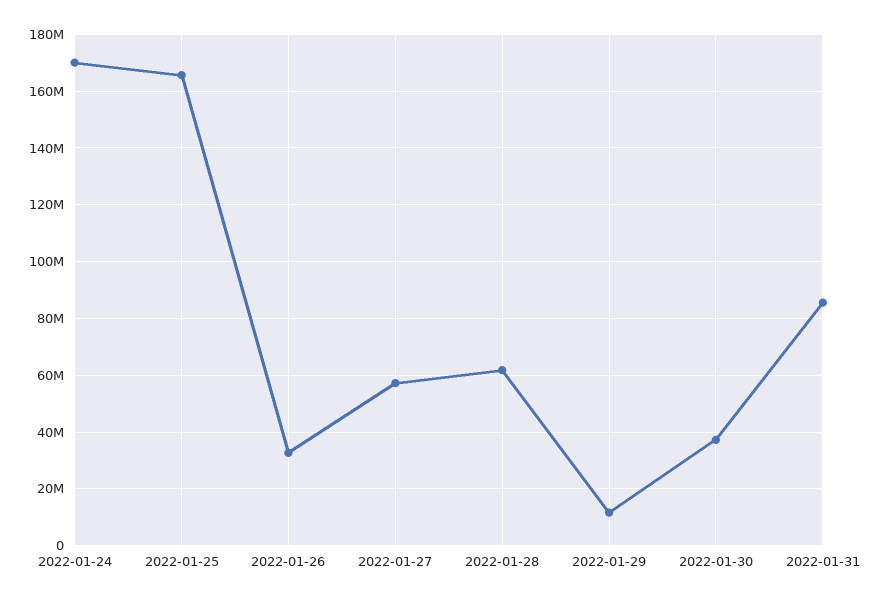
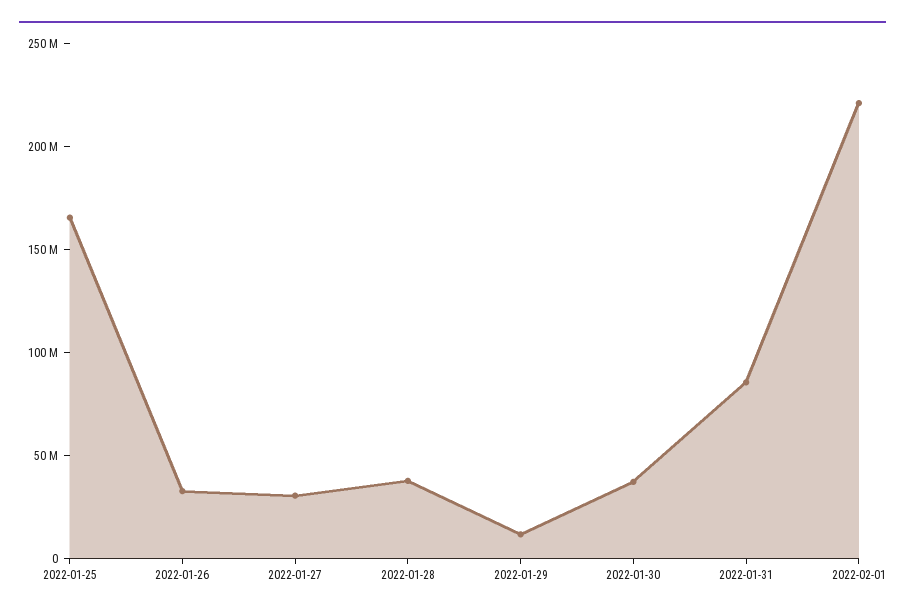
2022-01-24: 170000000 -> none
2022-01-27: 57500000 -> 30000000
2022-01-28: 62500000 -> 40000000
2022-02-01: none -> 220000000

